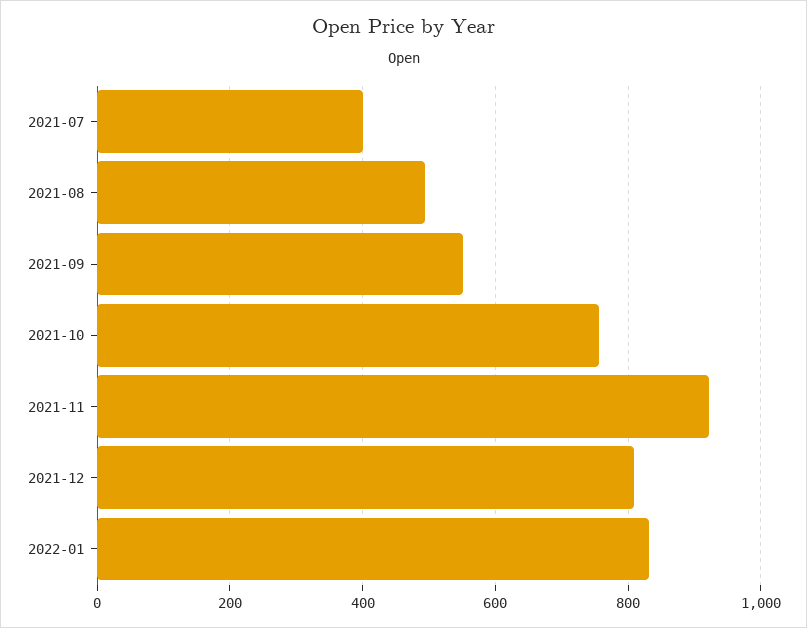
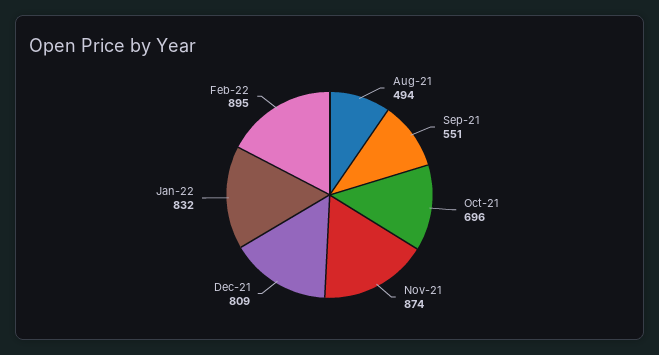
2021-07: 400 -> none
2021-10: 760 -> 696
2021-11: 920 -> 874
Feb-22: none -> 895

